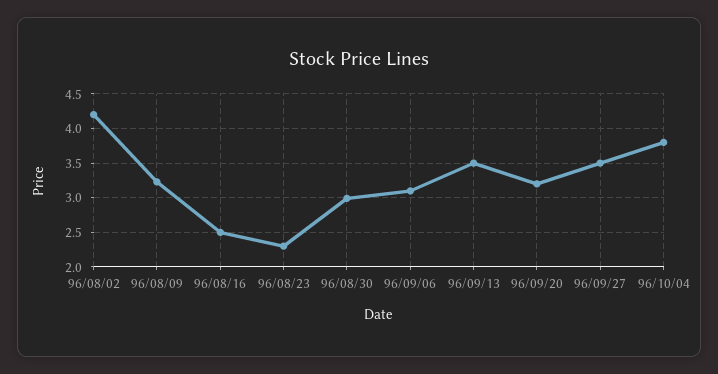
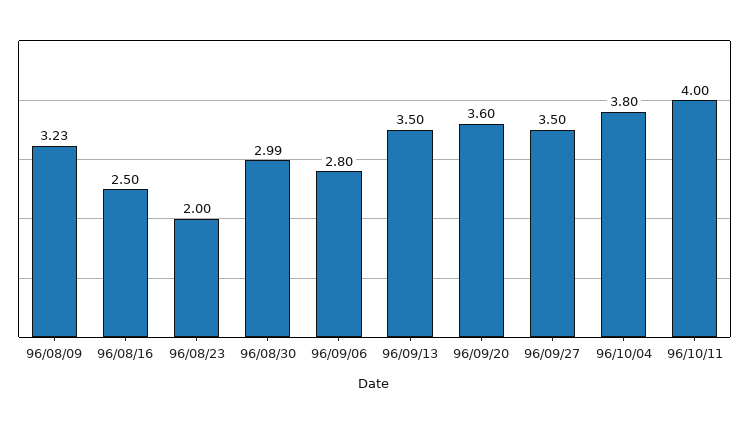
96/08/02: 4.2 -> none
96/08/23: 2.3 -> 2
96/09/06: 3.1 -> 2.8
96/09/20: 3.2 -> 3.6
96/10/11: none -> 4

